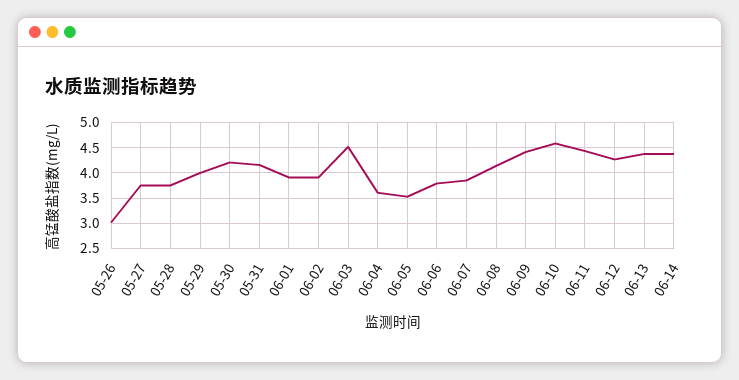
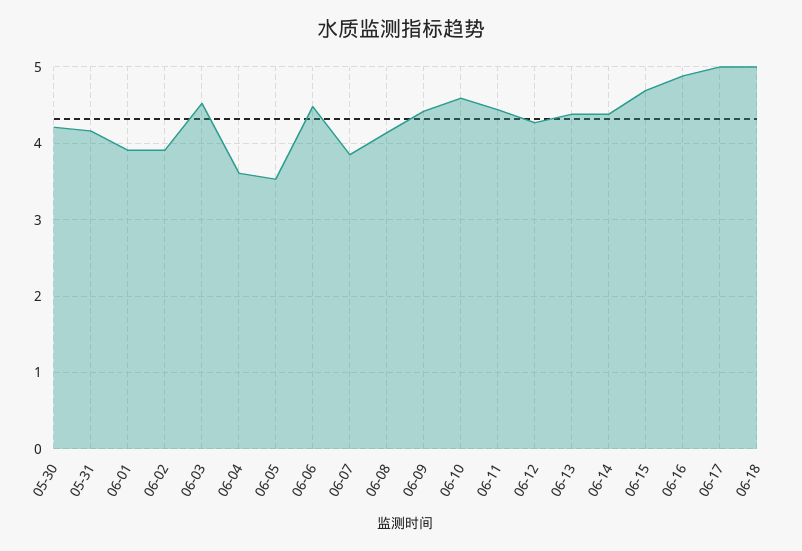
05-26: 3 -> none
05-27: 3.75 -> none
05-28: 3.75 -> none
05-29: 4 -> none
06-06: 3.75 -> 4.5
06-15: none -> 4.7
06-16: none -> 4.9
06-17: none -> 5
06-18: none -> 5

